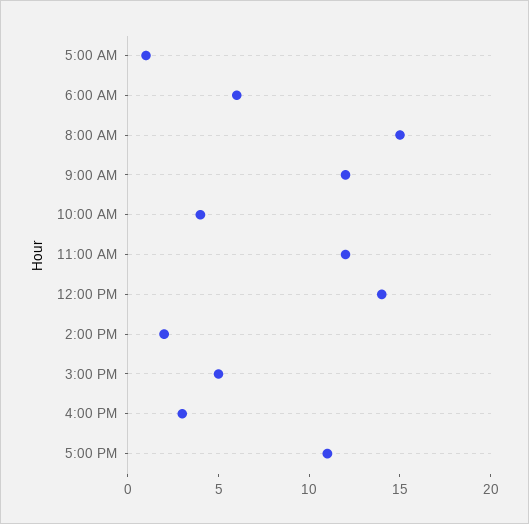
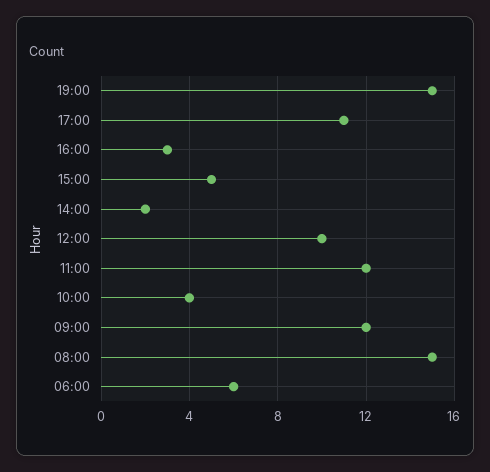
5:00 AM: 1 -> none
12:00 PM: 14 -> 10
19:00: none -> 15

